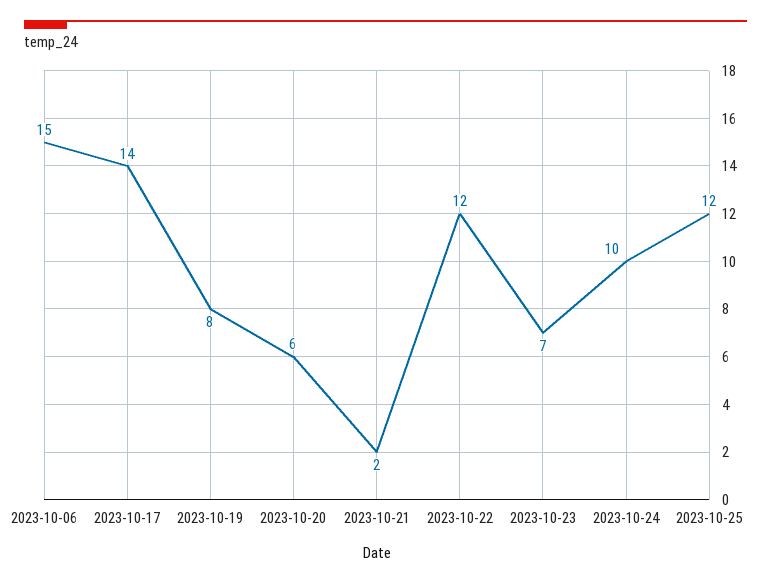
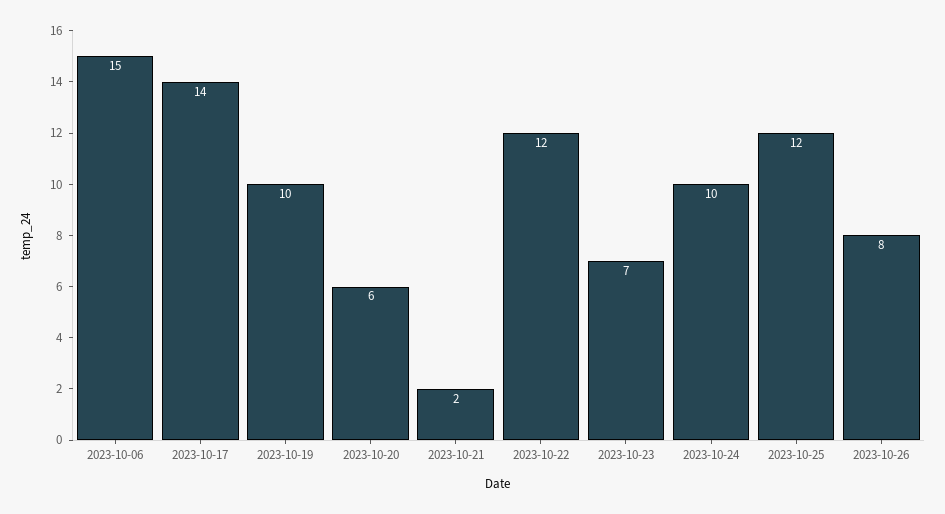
2023-10-19: 8 -> 10
2023-10-26: none -> 8

